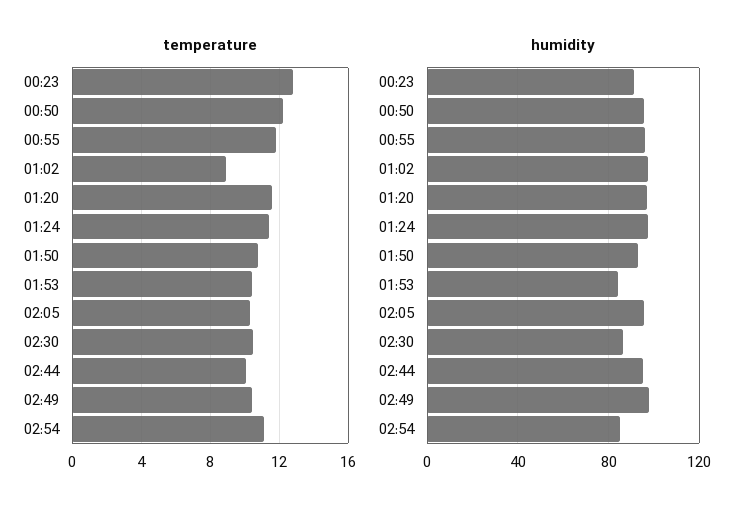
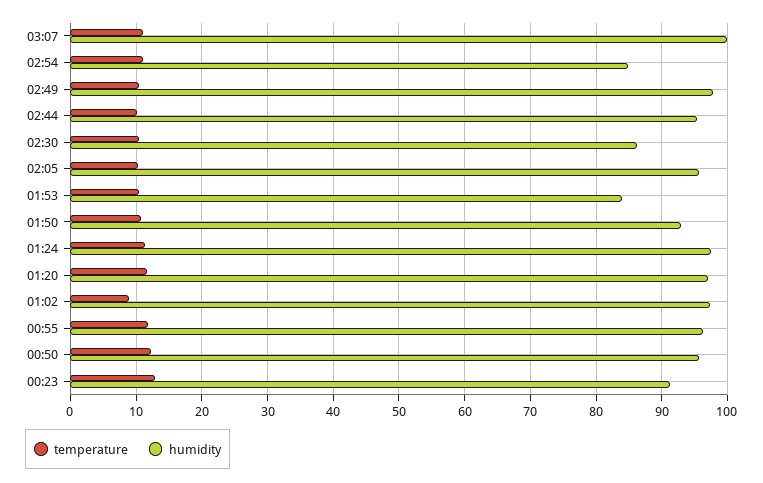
temperature, 03:07: none -> 11
humidity, 03:07: none -> 100

